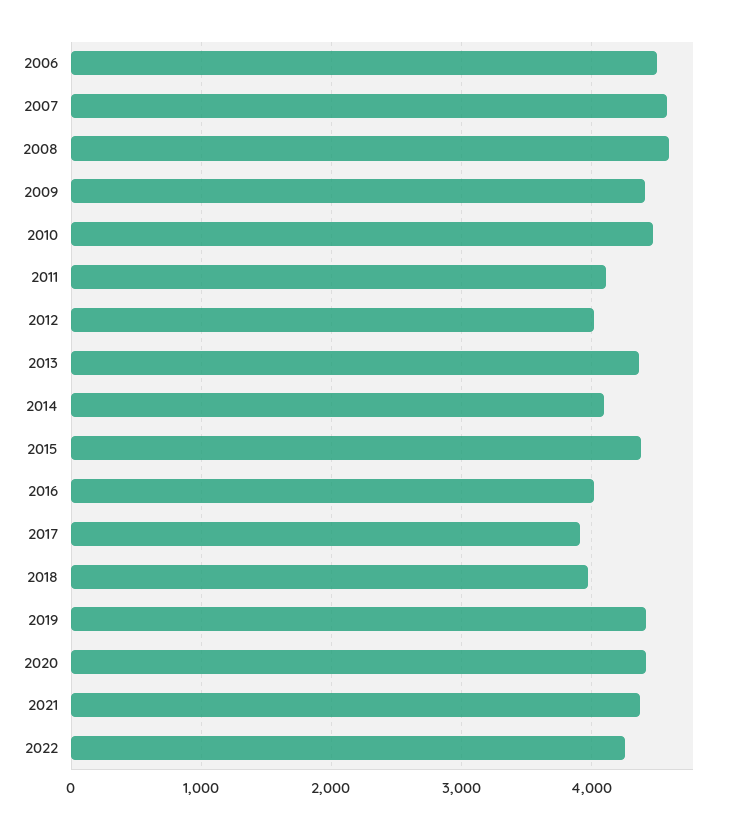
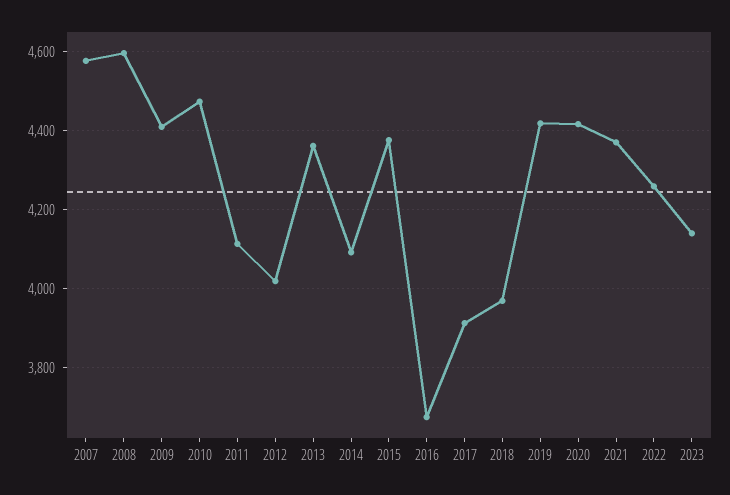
2006: 4500 -> none
2016: 4000 -> 3680
2023: none -> 4140

